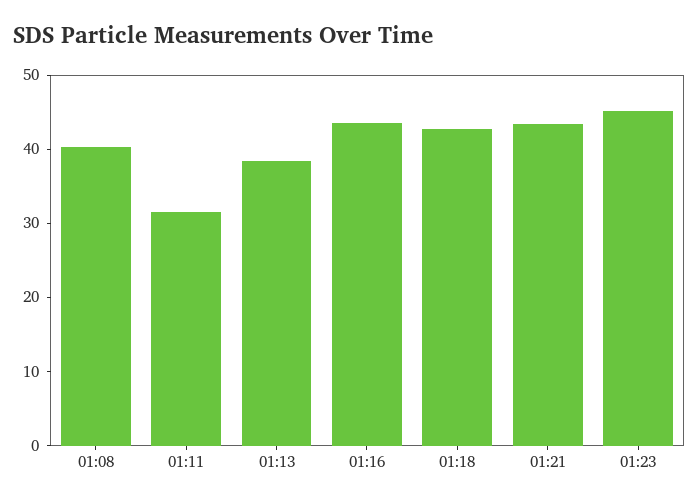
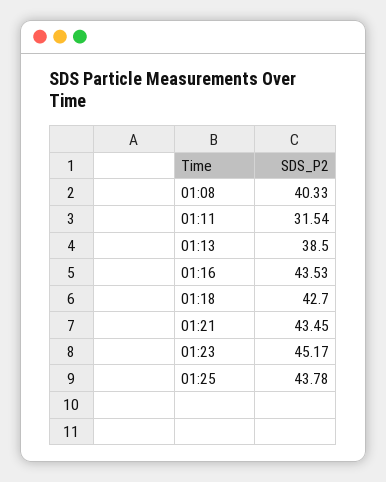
01:25: none -> 43.78

